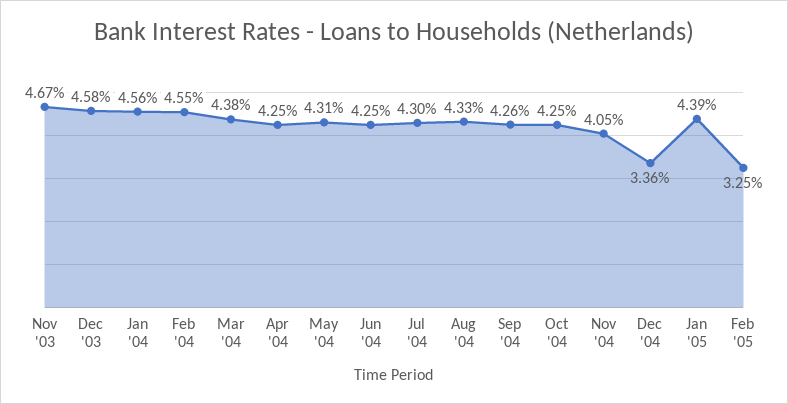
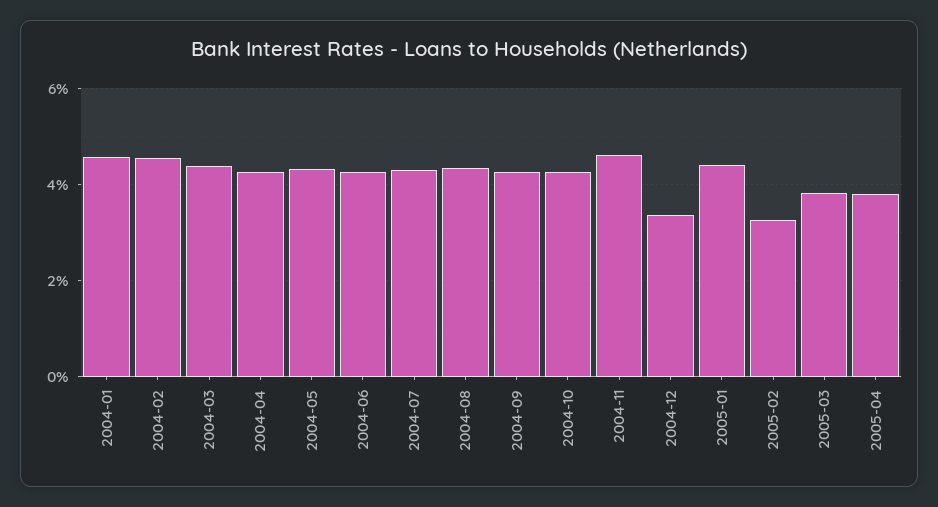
Nov '03: 4.67 -> none
Dec '03: 4.58 -> none
Nov '04: 4.05 -> 4.6
2005-03: none -> 3.8
2005-04: none -> 3.8

